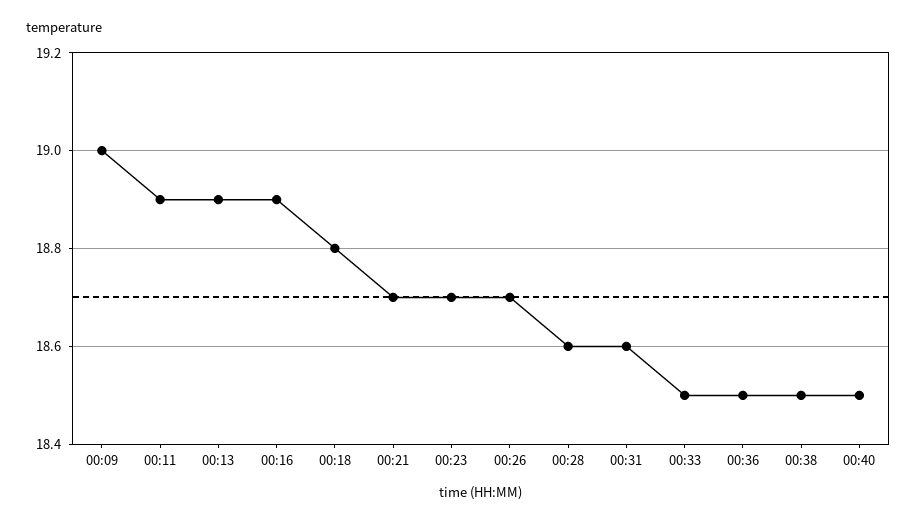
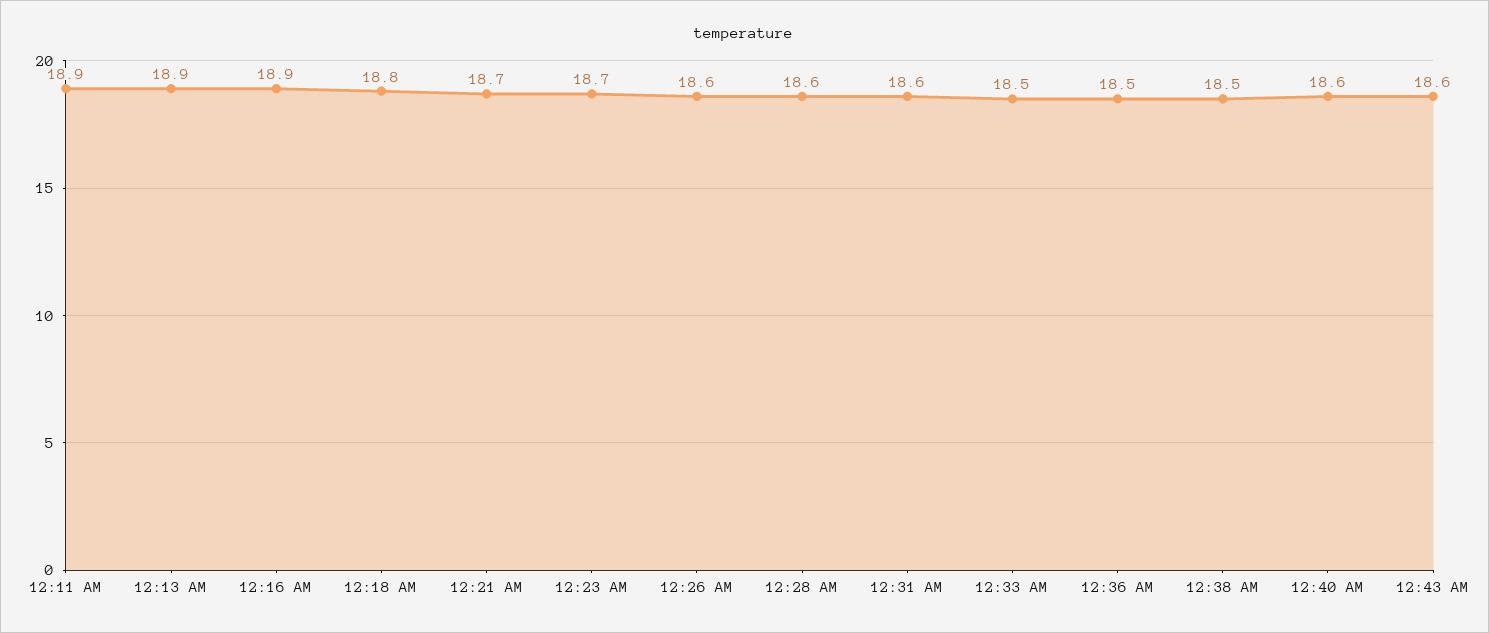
00:09: 19 -> none
00:26: 18.7 -> 18.6
00:40: 18.5 -> 18.6
12:43 AM: none -> 18.6

